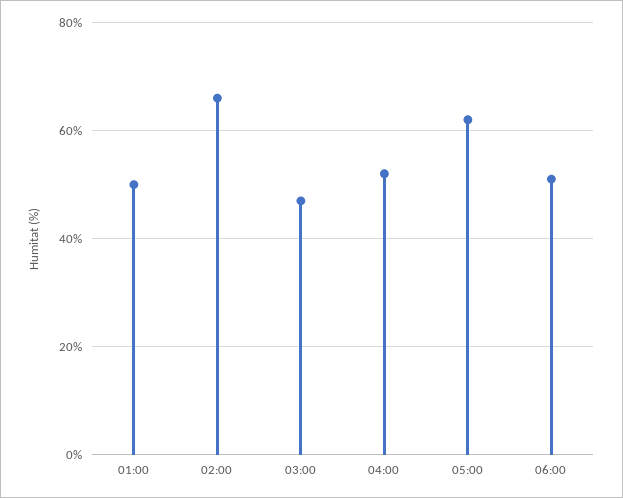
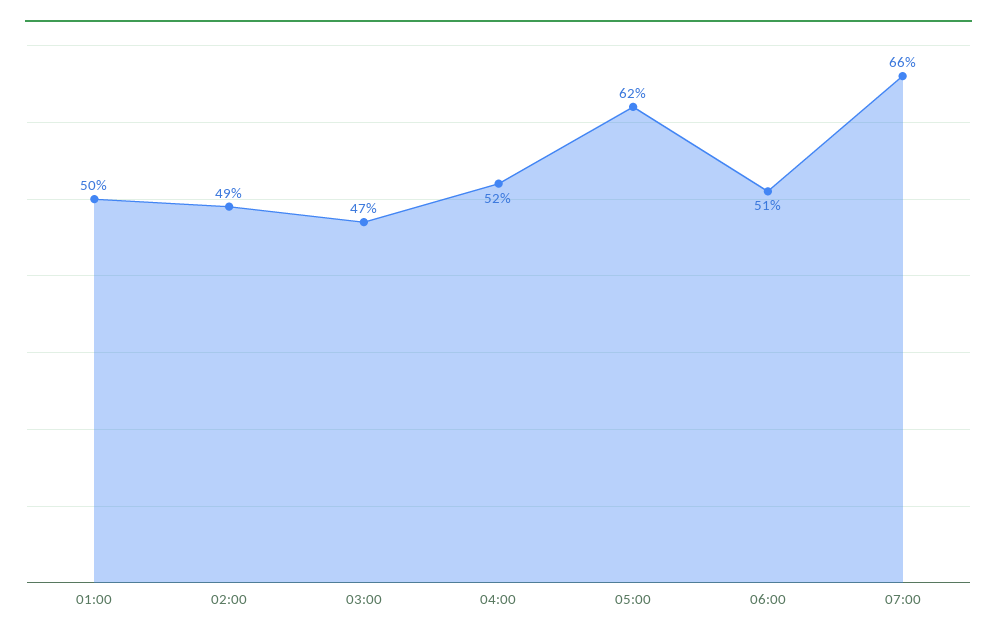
02:00: 65 -> 49
07:00: none -> 66

